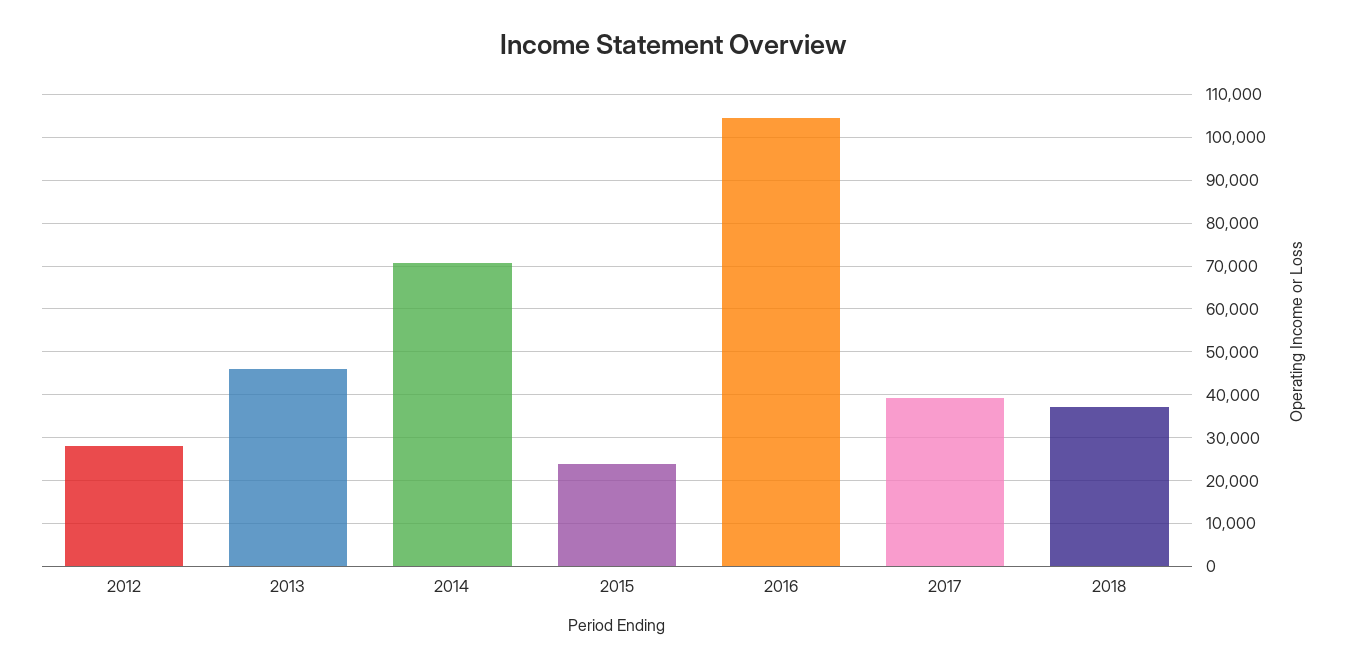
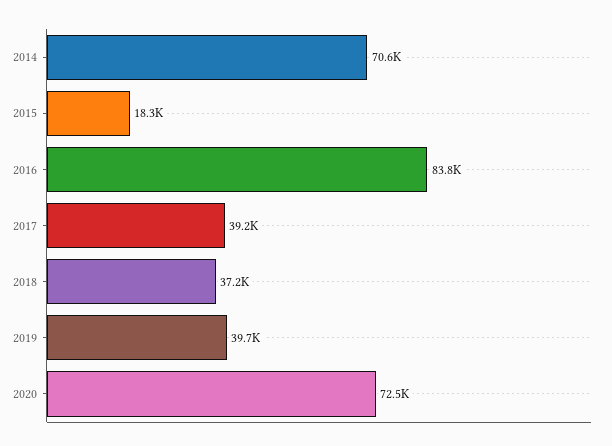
2012: 28000 -> none
2013: 46000 -> none
2015: 24000 -> 18300
2016: 104000 -> 83800
2019: none -> 39700
2020: none -> 72500

